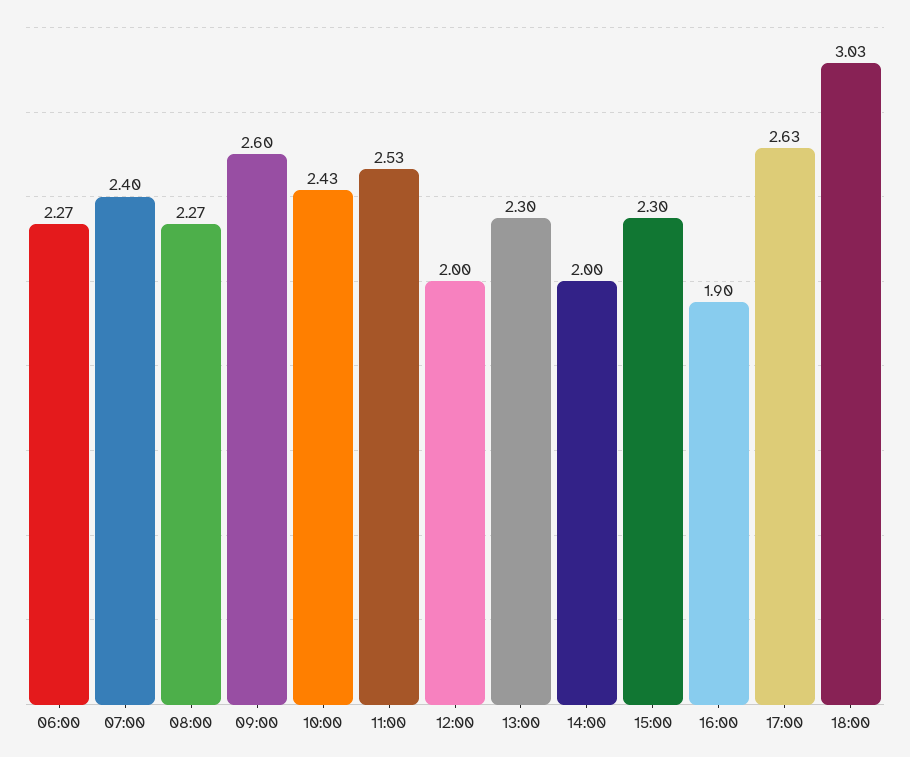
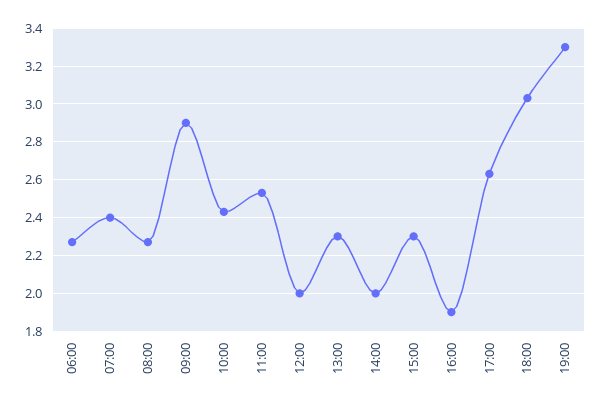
09:00: 2.6 -> 2.9
19:00: none -> 3.3

